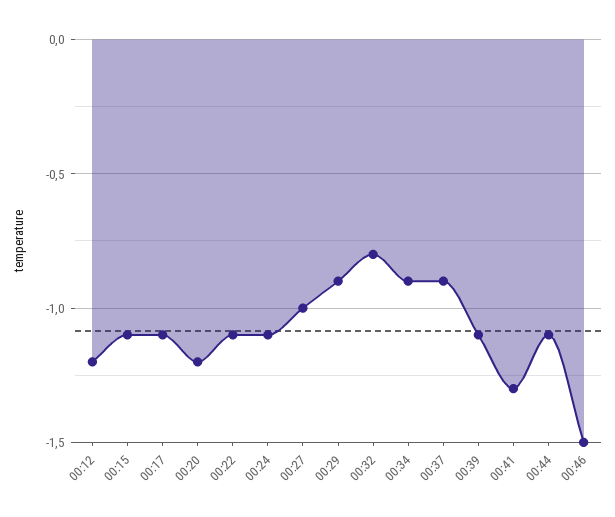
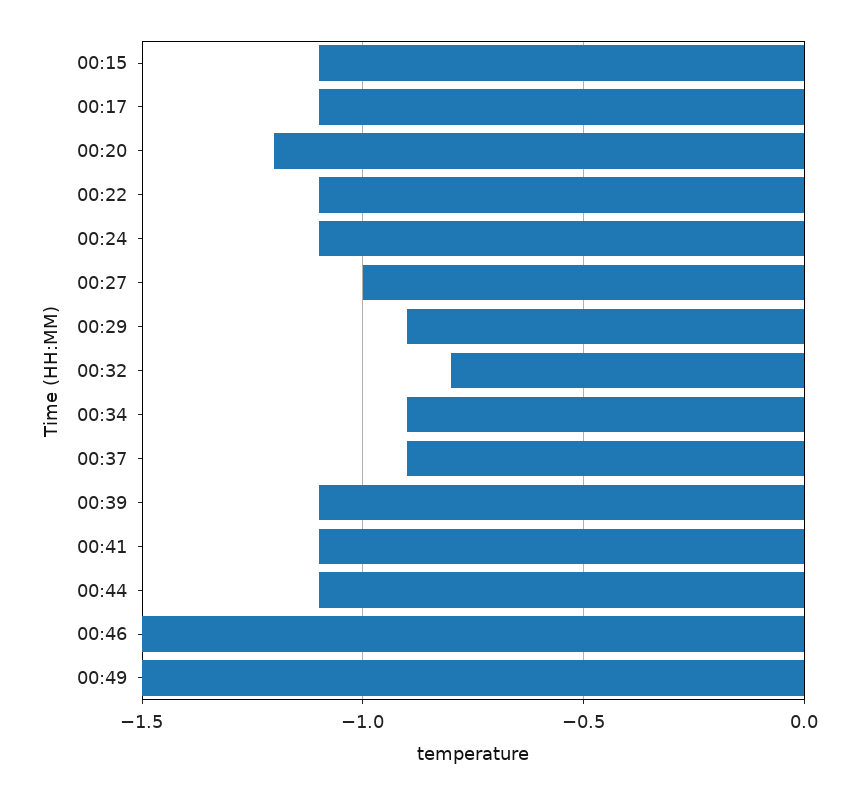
00:12: -1.2 -> none
00:41: -1.3 -> -1.1
00:49: none -> -1.5

